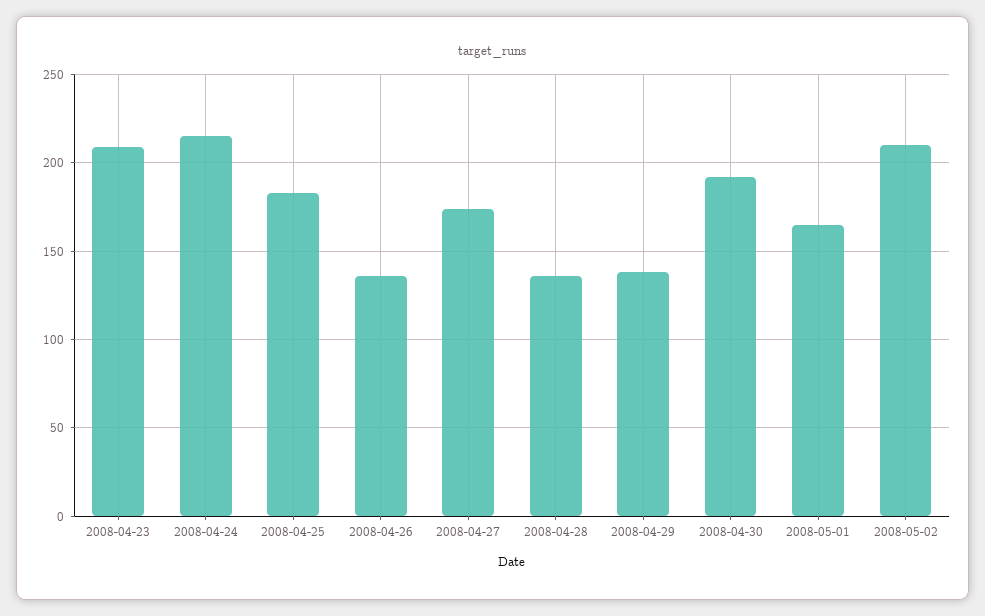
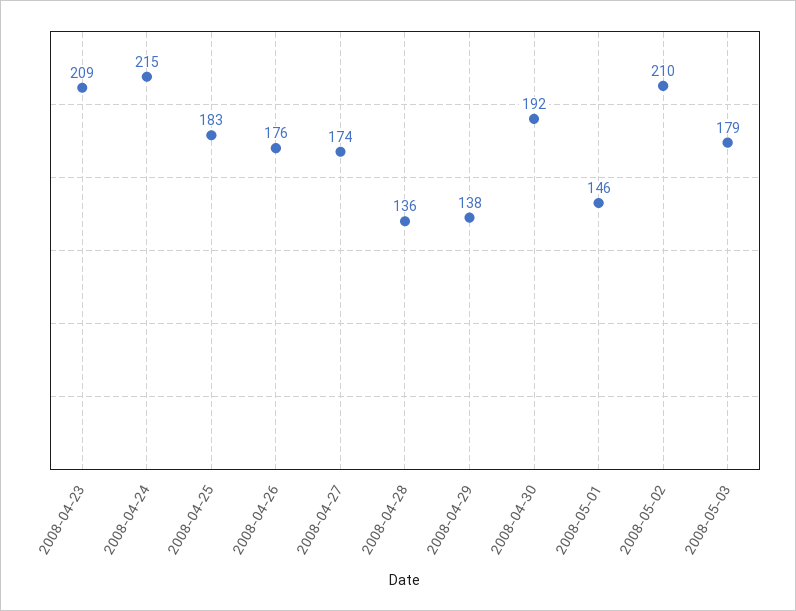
2008-04-26: 135 -> 176
2008-05-01: 165 -> 146
2008-05-03: none -> 179

